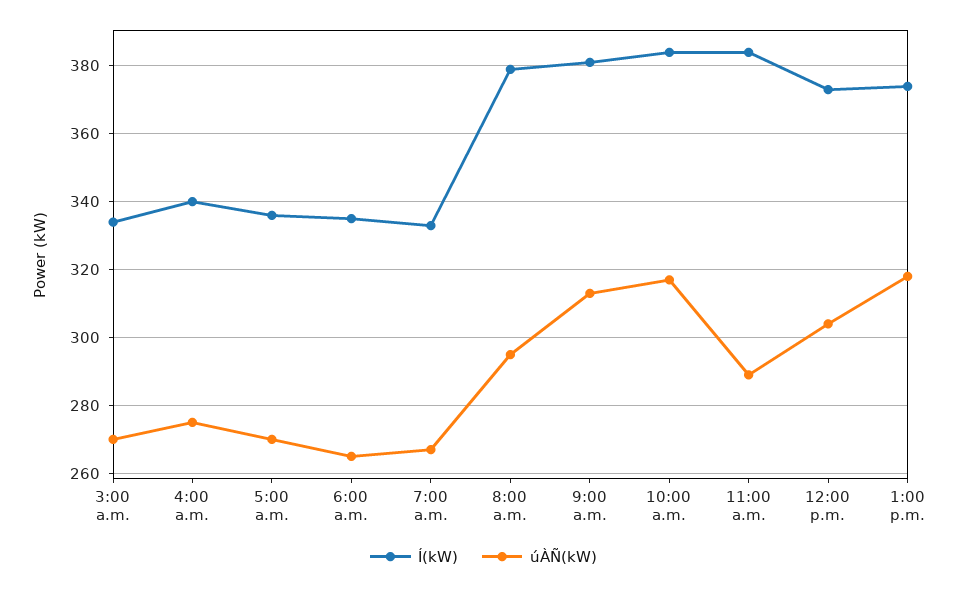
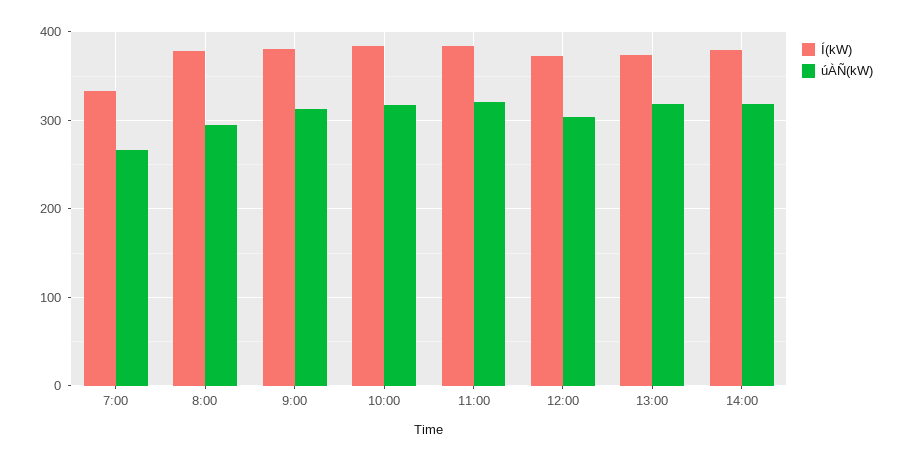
Í(kW), 3:00 a.m.: 335 -> none
úÀÑ(kW), 3:00 a.m.: 270 -> none
Í(kW), 4:00 a.m.: 340 -> none
úÀÑ(kW), 4:00 a.m.: 275 -> none
Í(kW), 5:00 a.m.: 335 -> none
úÀÑ(kW), 5:00 a.m.: 270 -> none
Í(kW), 6:00 a.m.: 335 -> none
úÀÑ(kW), 6:00 a.m.: 265 -> none
úÀÑ(kW), 11:00 a.m.: 290 -> 320
Í(kW), 14:00: none -> 380
úÀÑ(kW), 14:00: none -> 320

